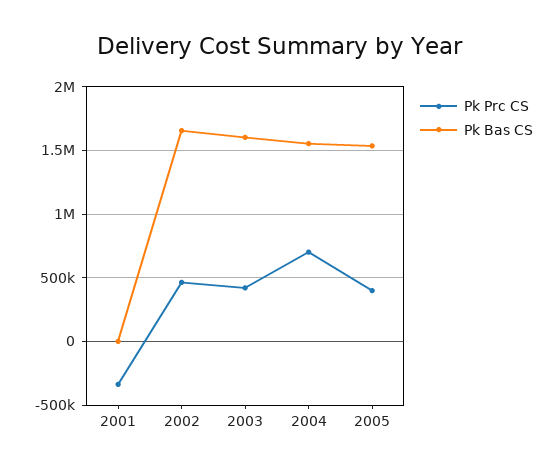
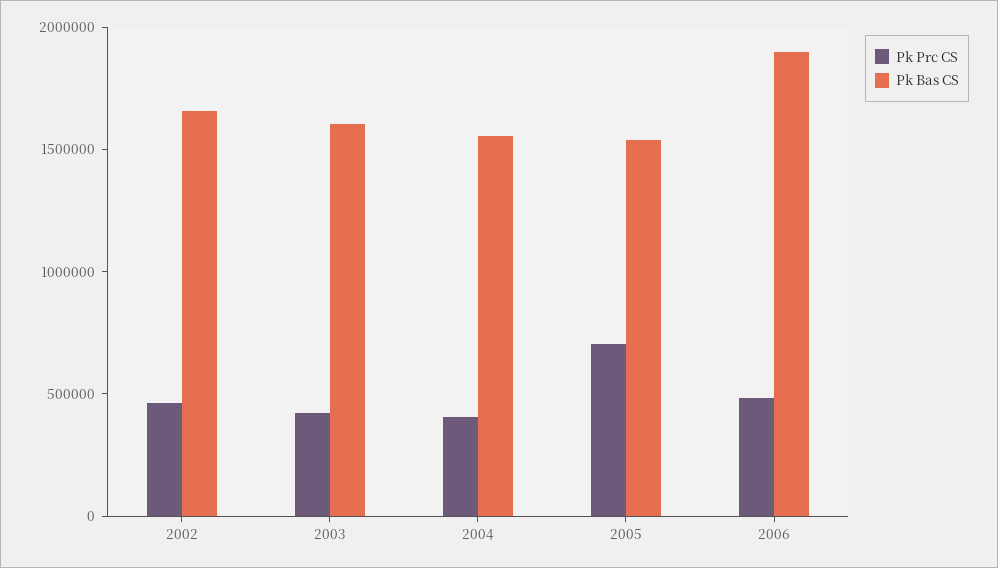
Pk Prc CS, 2001: -350000 -> none
Pk Bas CS, 2001: 0 -> none
Pk Prc CS, 2004: 700000 -> 400000
Pk Prc CS, 2005: 400000 -> 700000
Pk Prc CS, 2006: none -> 500000
Pk Bas CS, 2006: none -> 1900000

